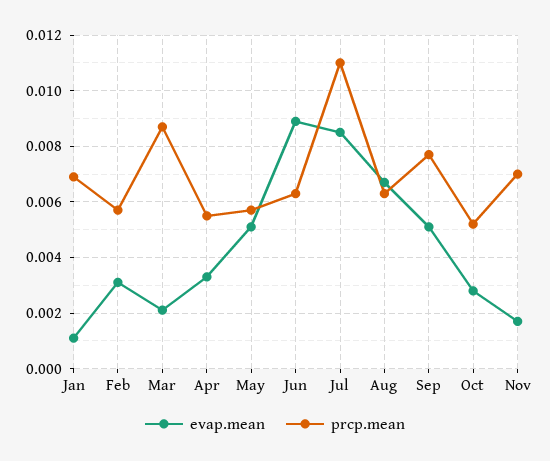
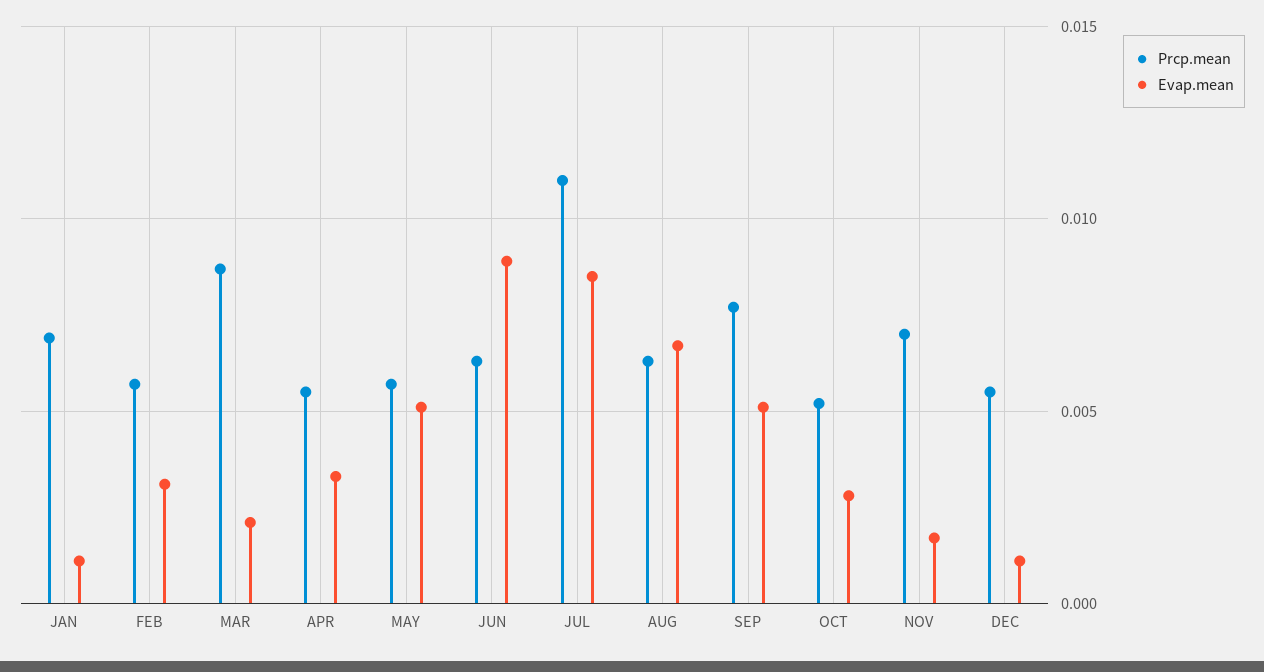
prcp.mean, DEC: none -> 0.0055
evap.mean, DEC: none -> 0.001

